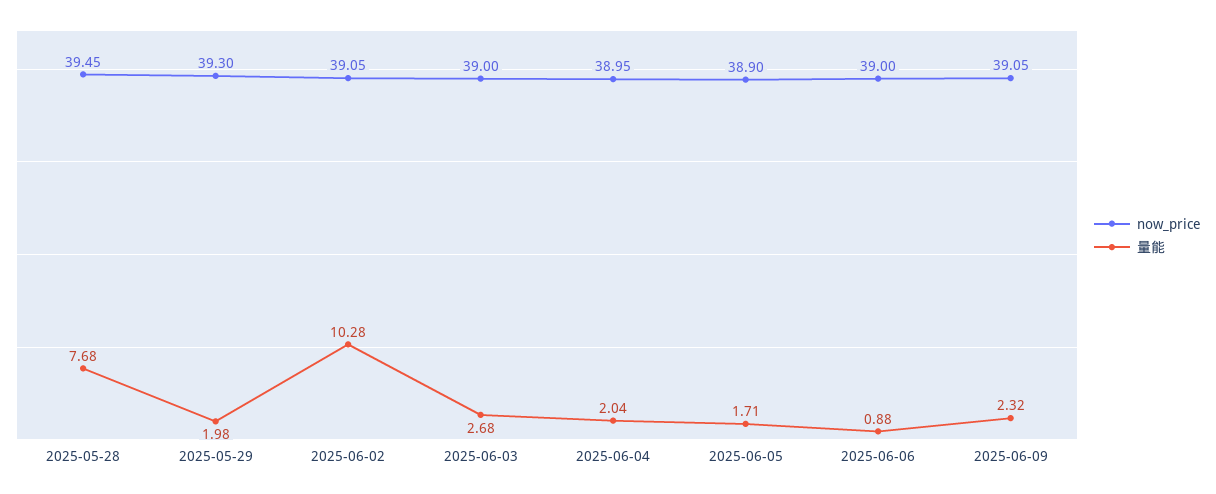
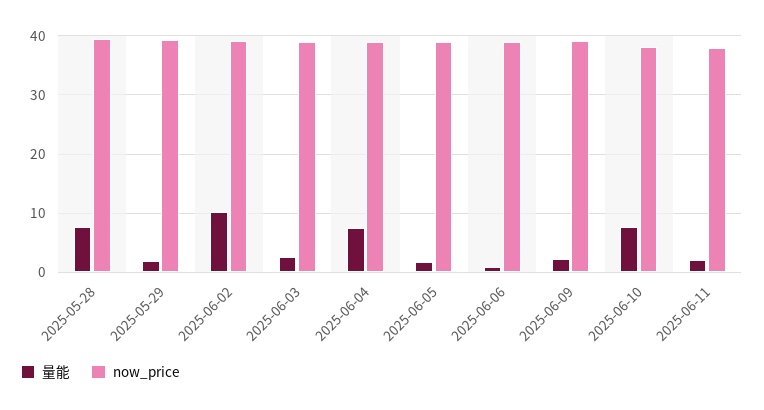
量能, 2025-06-04: 2.04 -> 8
量能, 2025-06-10: none -> 8
now_price, 2025-06-10: none -> 38
量能, 2025-06-11: none -> 2
now_price, 2025-06-11: none -> 38

